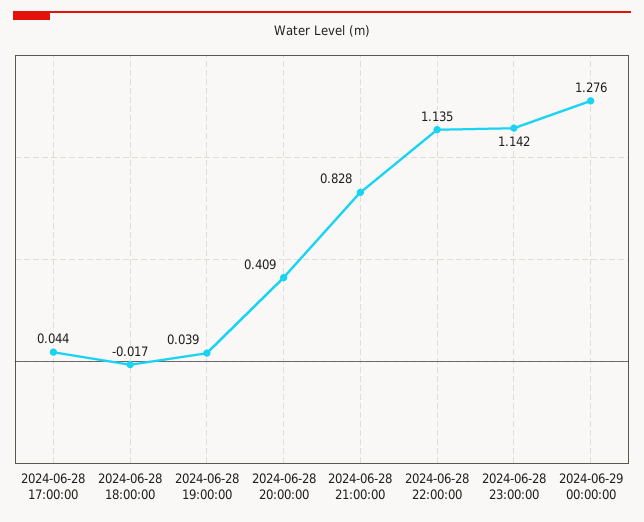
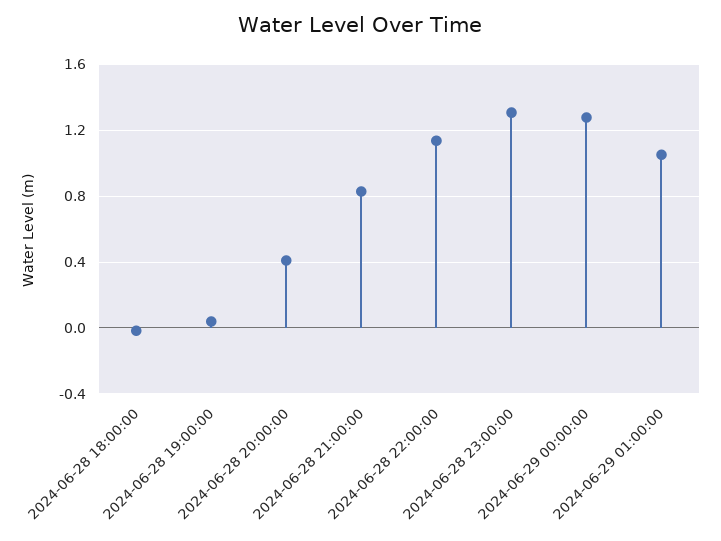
2024-06-28 17:00:00: 0.044 -> none
2024-06-28 23:00:00: 1.142 -> 1.3
2024-06-29 01:00:00: none -> 1.05

